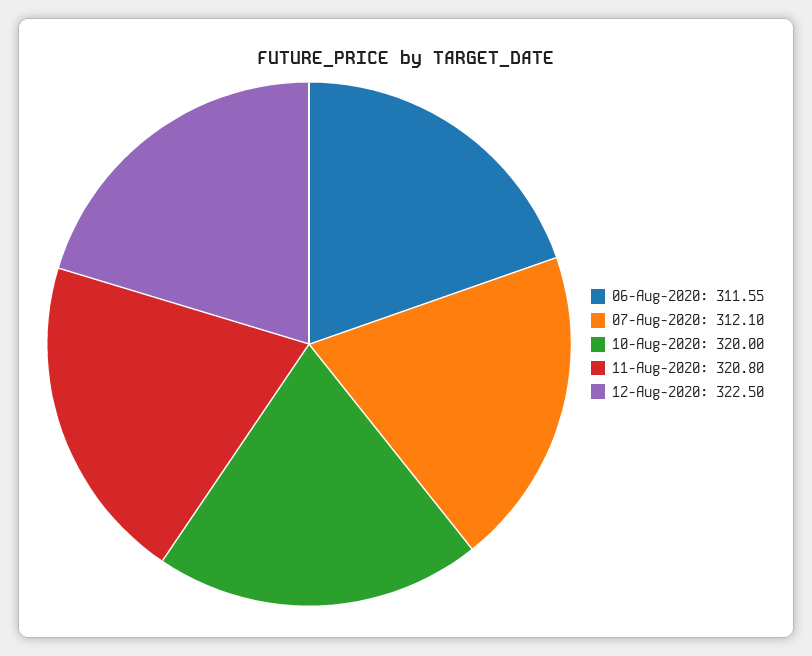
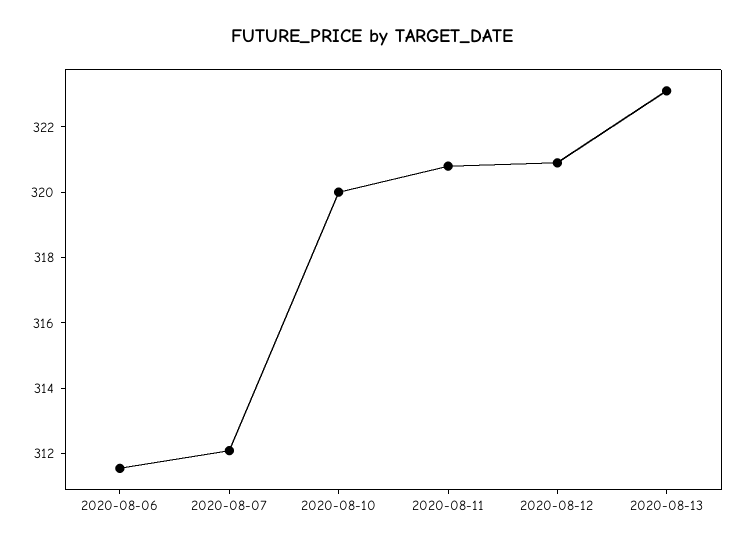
12-Aug-2020: 322.5 -> 321
2020-08-13: none -> 323

